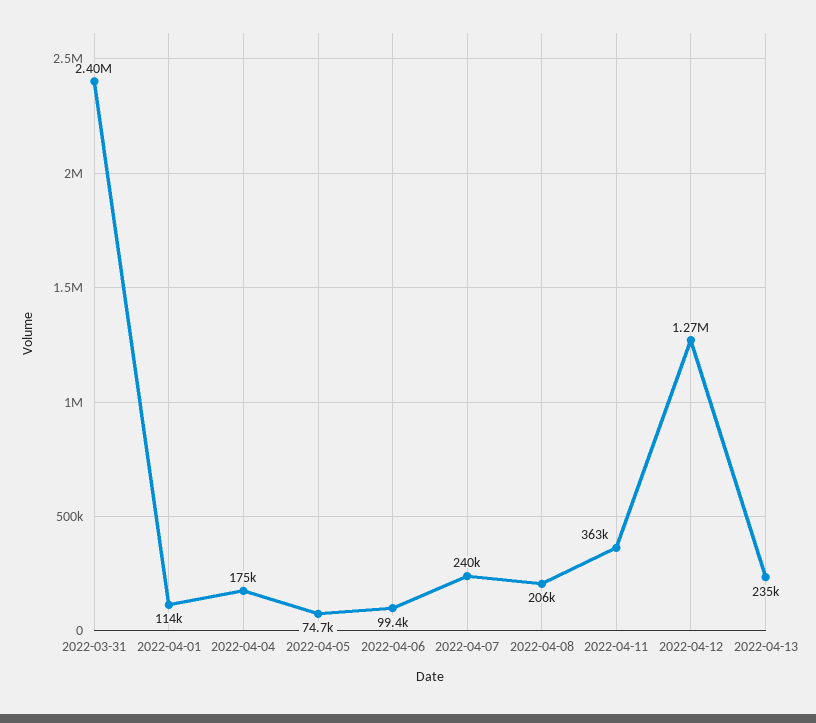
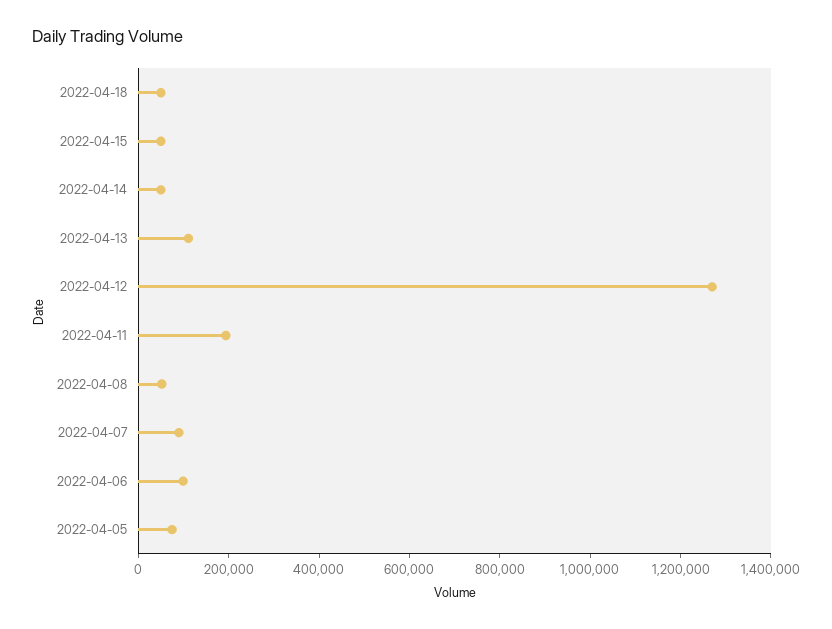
2022-03-31: 2400000 -> none
2022-04-01: 114000 -> none
2022-04-04: 175000 -> none
2022-04-07: 240000 -> 100000
2022-04-08: 206000 -> 50000
2022-04-11: 363000 -> 200000
2022-04-13: 235000 -> 100000
2022-04-18: none -> 50000
2022-04-15: none -> 50000
2022-04-14: none -> 50000

